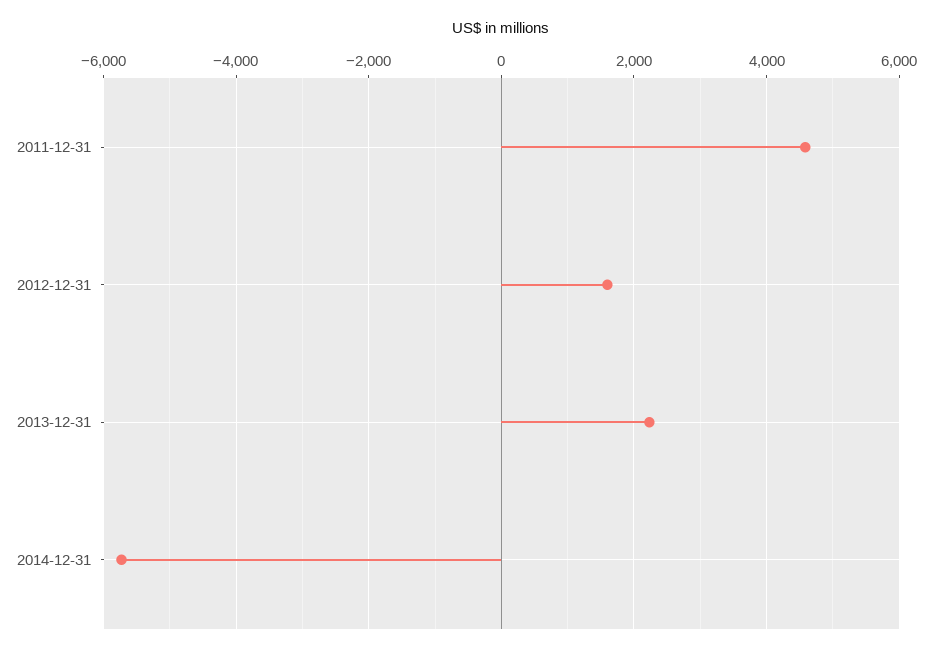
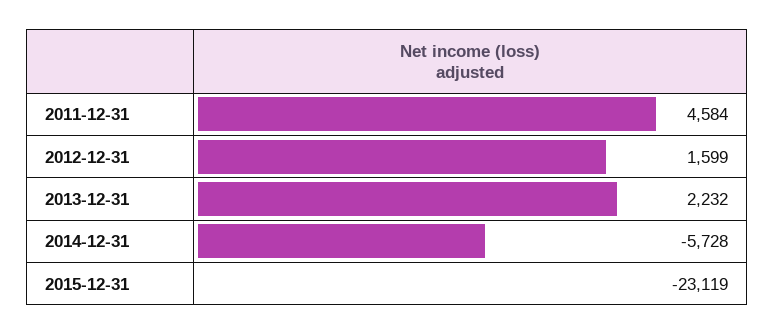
2015-12-31: none -> -23119

